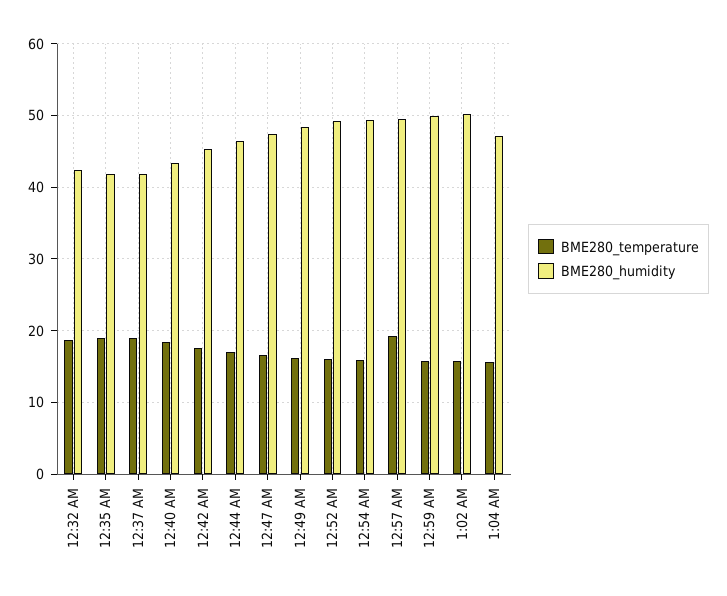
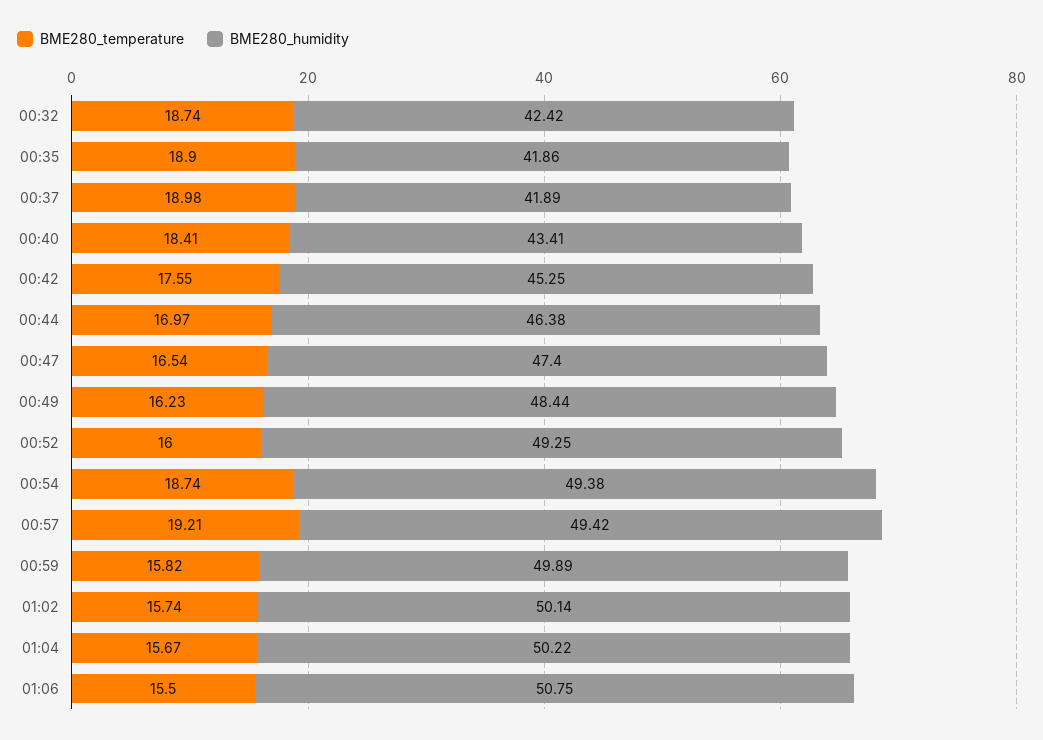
BME280_temperature, 12:54 AM: 16 -> 18.74
BME280_humidity, 1:04 AM: 47 -> 50.22
BME280_temperature, 01:06: none -> 15.5
BME280_humidity, 01:06: none -> 50.75

